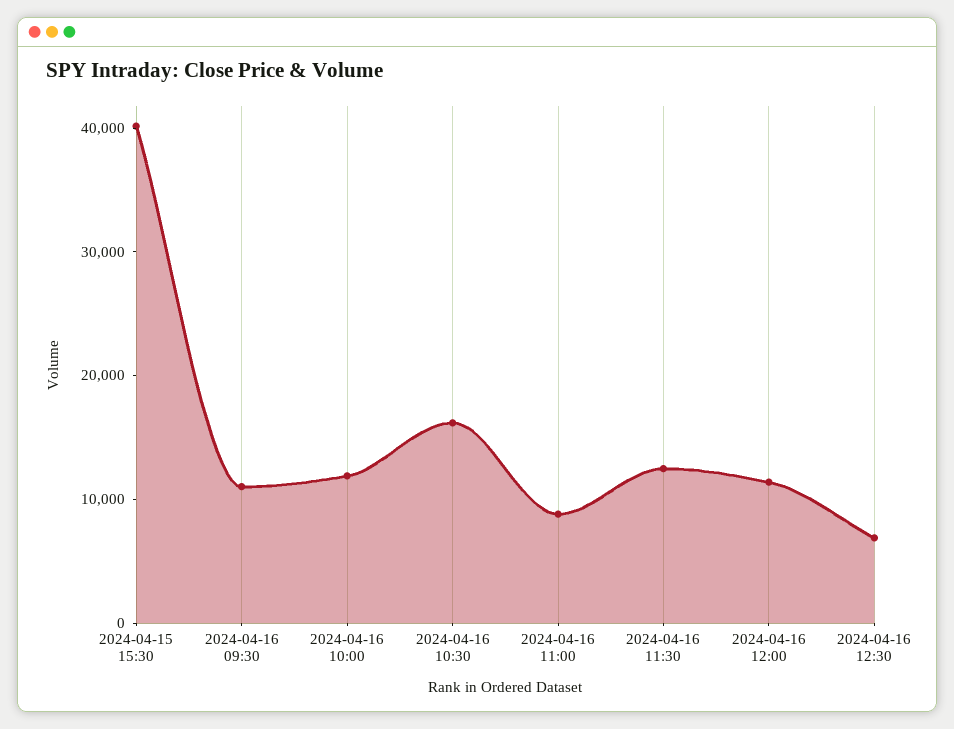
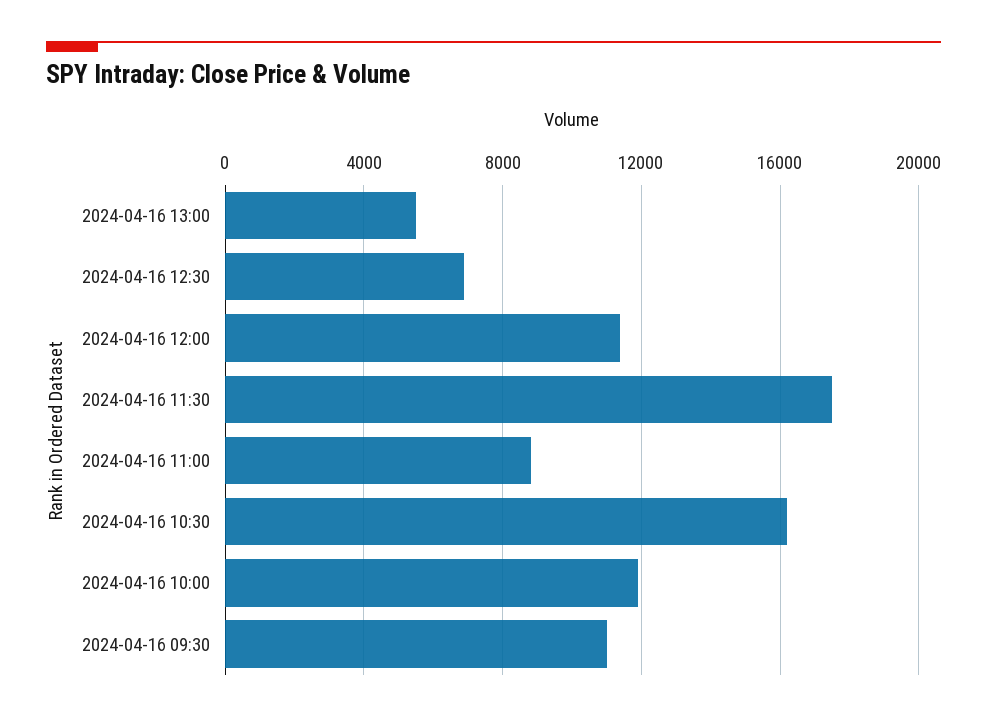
2024-04-15 15:30: 40000 -> none
2024-04-16 11:30: 12000 -> 17500
2024-04-16 13:00: none -> 5500

